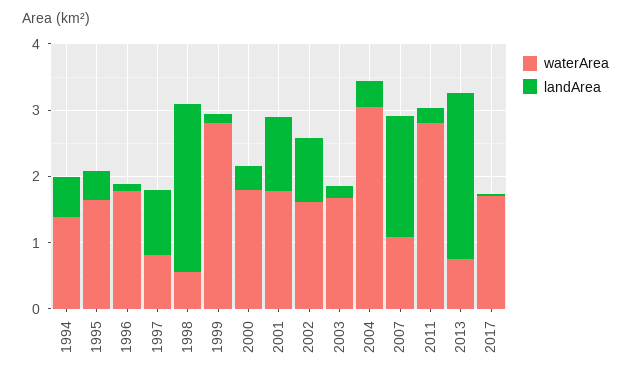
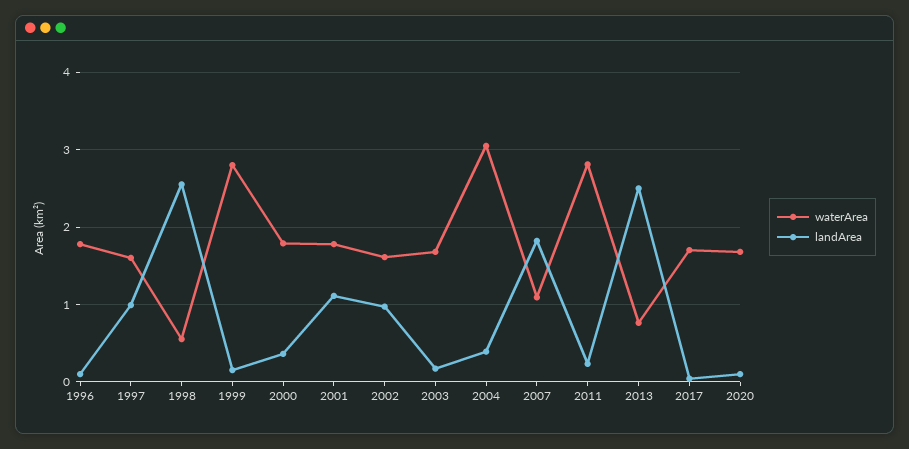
waterArea, 1994: 1.4 -> none
landArea, 1994: 0.6 -> none
waterArea, 1995: 1.6 -> none
landArea, 1995: 0.4 -> none
waterArea, 1997: 0.8 -> 1.6
waterArea, 2020: none -> 1.7
landArea, 2020: none -> 0.1

